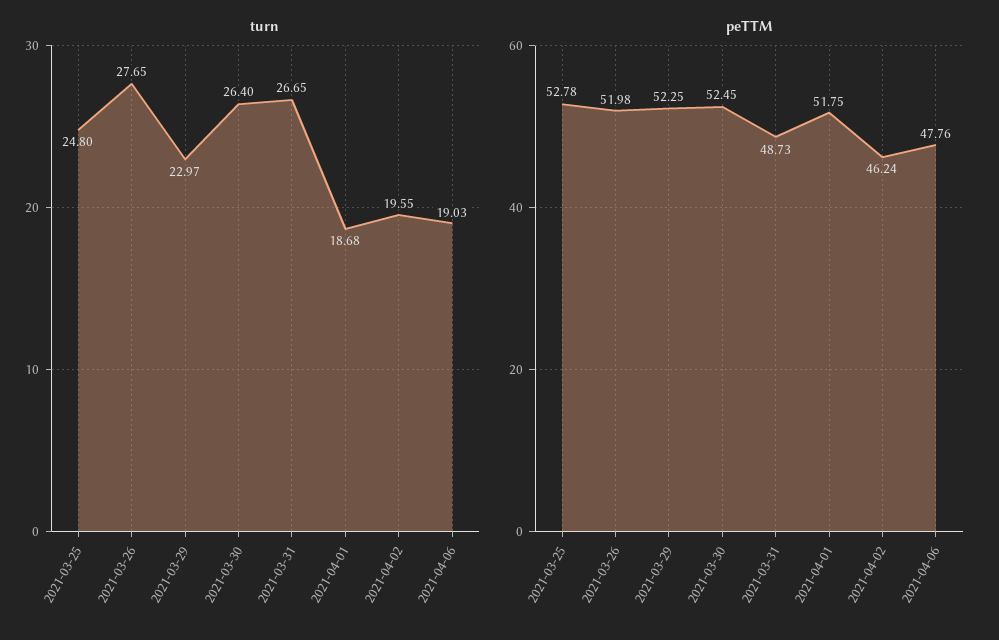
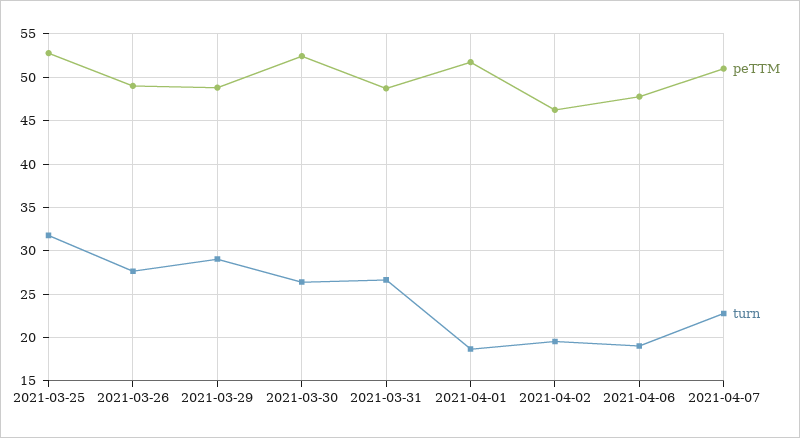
turn, 2021-03-25: 24.8 -> 32
turn, 2021-03-29: 22.97 -> 29
peTTM, 2021-03-26: 51.98 -> 49
peTTM, 2021-03-29: 52.25 -> 49
peTTM, 2021-04-07: none -> 51
turn, 2021-04-07: none -> 23

